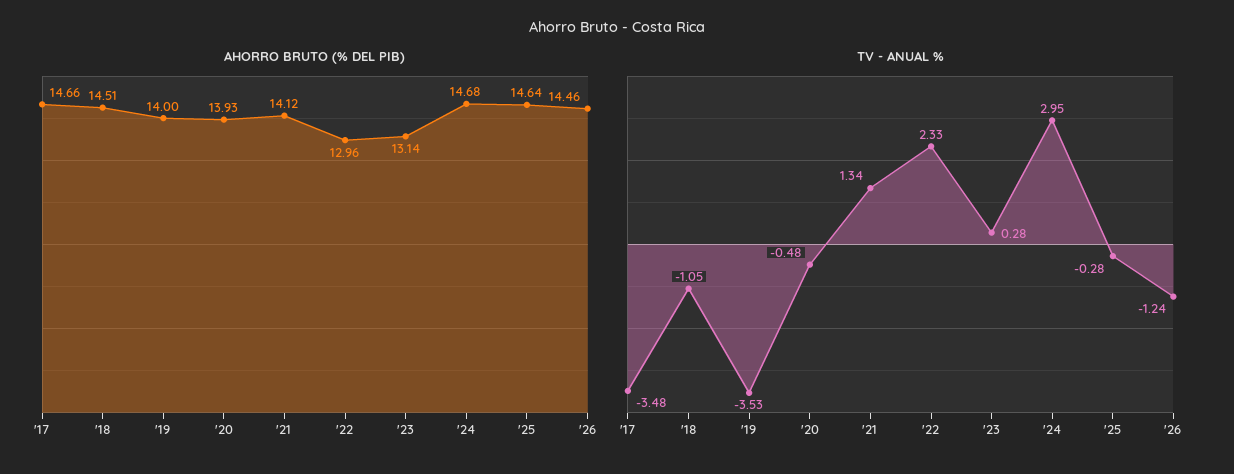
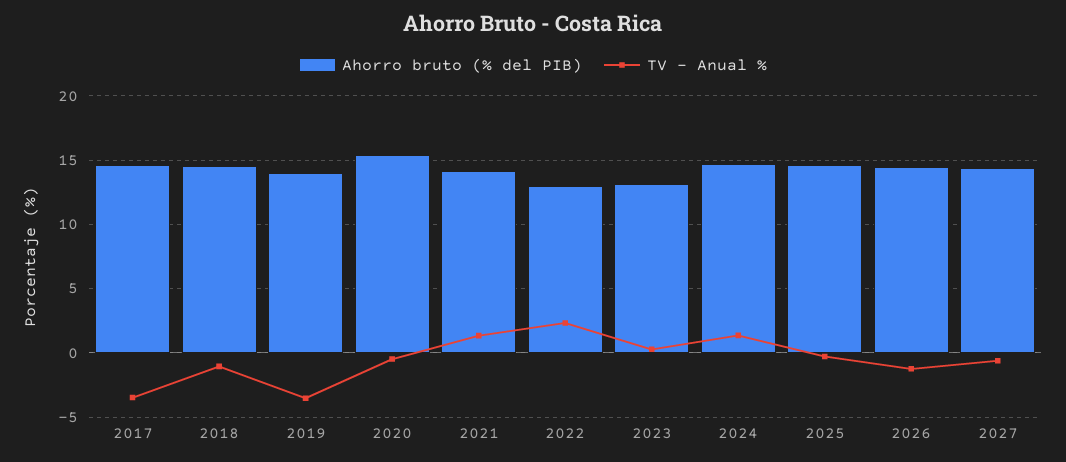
AHORRO BRUTO (% DEL PIB), '20: 13.93 -> 15.5
TV - ANUAL %, '24: 2.95 -> 1.5
AHORRO BRUTO (% DEL PIB), 2027: none -> 14.5
TV - ANUAL %, 2027: none -> -0.5

